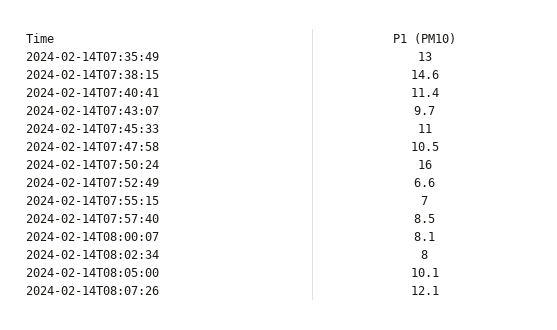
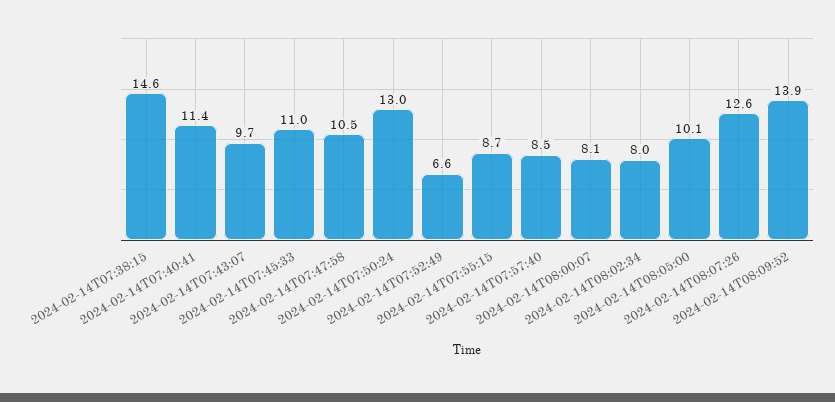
2024-02-14T07:35:49: 13 -> none
2024-02-14T07:50:24: 16 -> 13
2024-02-14T07:55:15: 7 -> 8.7
2024-02-14T08:07:26: 12.1 -> 12.6
2024-02-14T08:09:52: none -> 13.9

